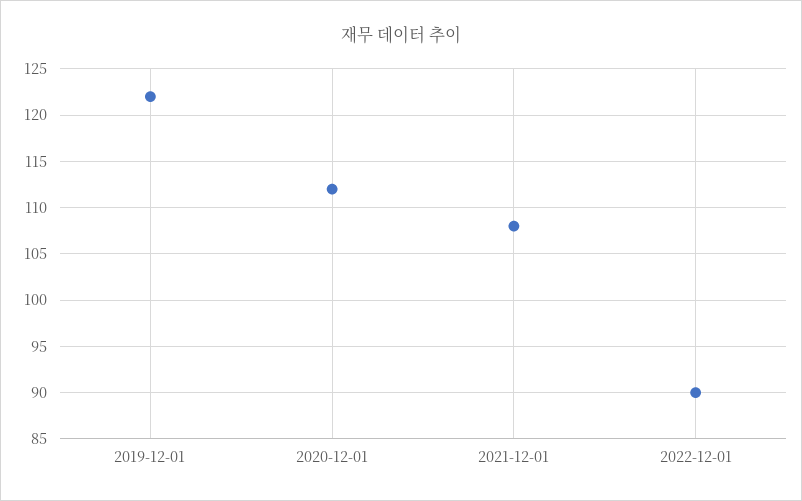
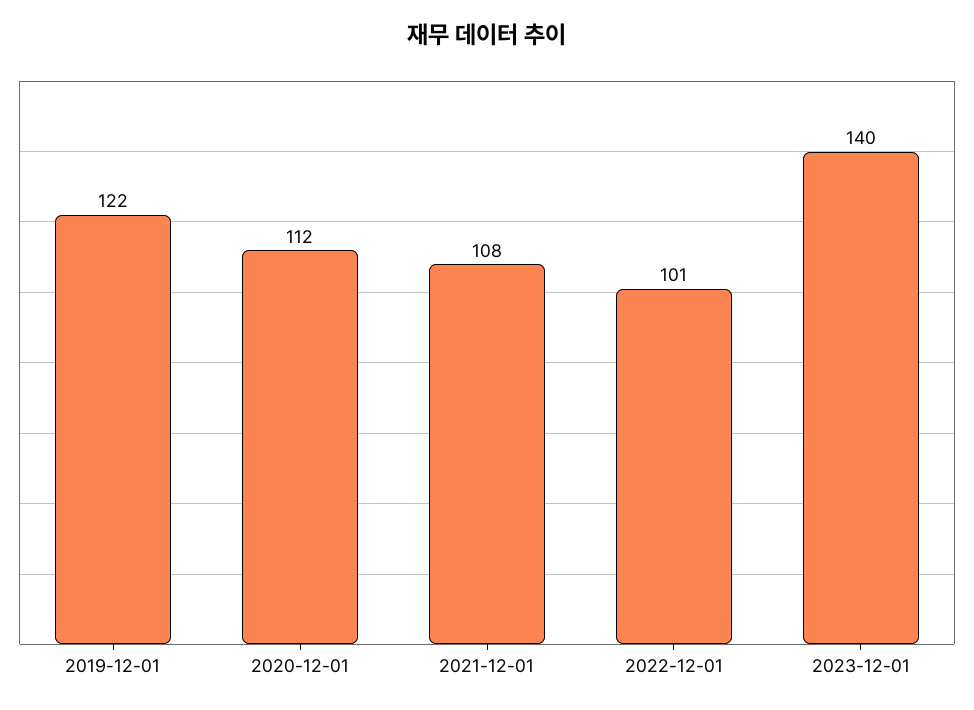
2022-12-01: 90 -> 101
2023-12-01: none -> 140

